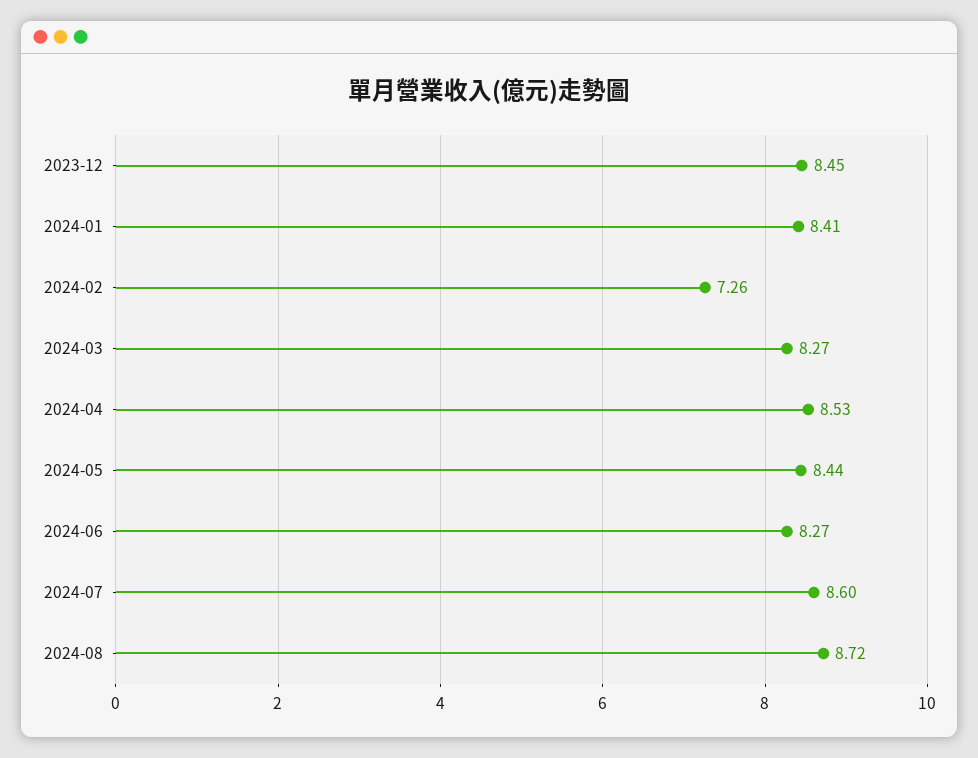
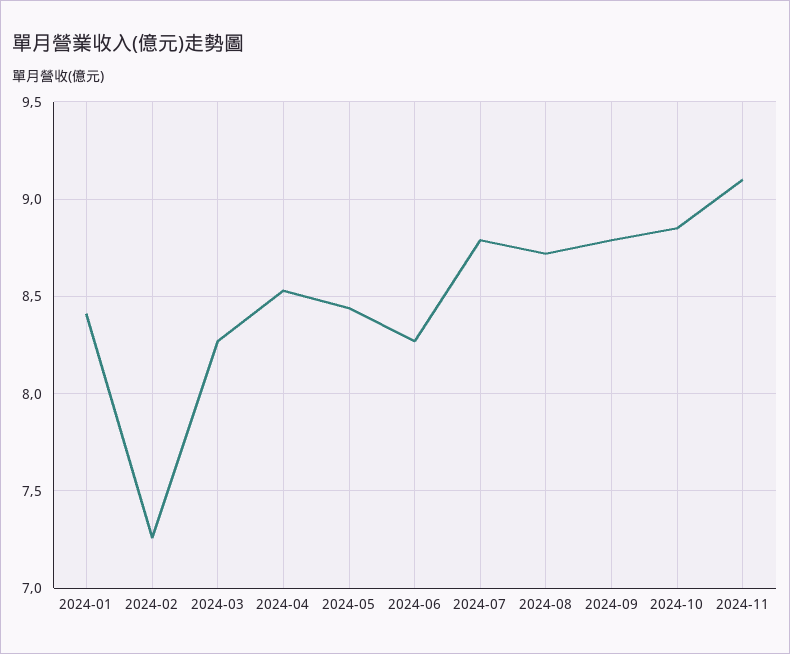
2023-12: 8.45 -> none
2024-07: 8.6 -> 8.8
2024-09: none -> 8.8
2024-10: none -> 8.85
2024-11: none -> 9.1

